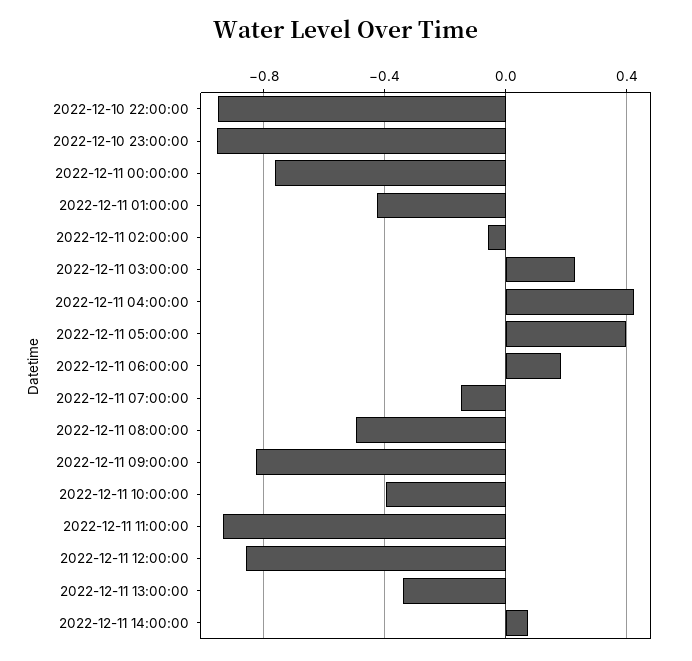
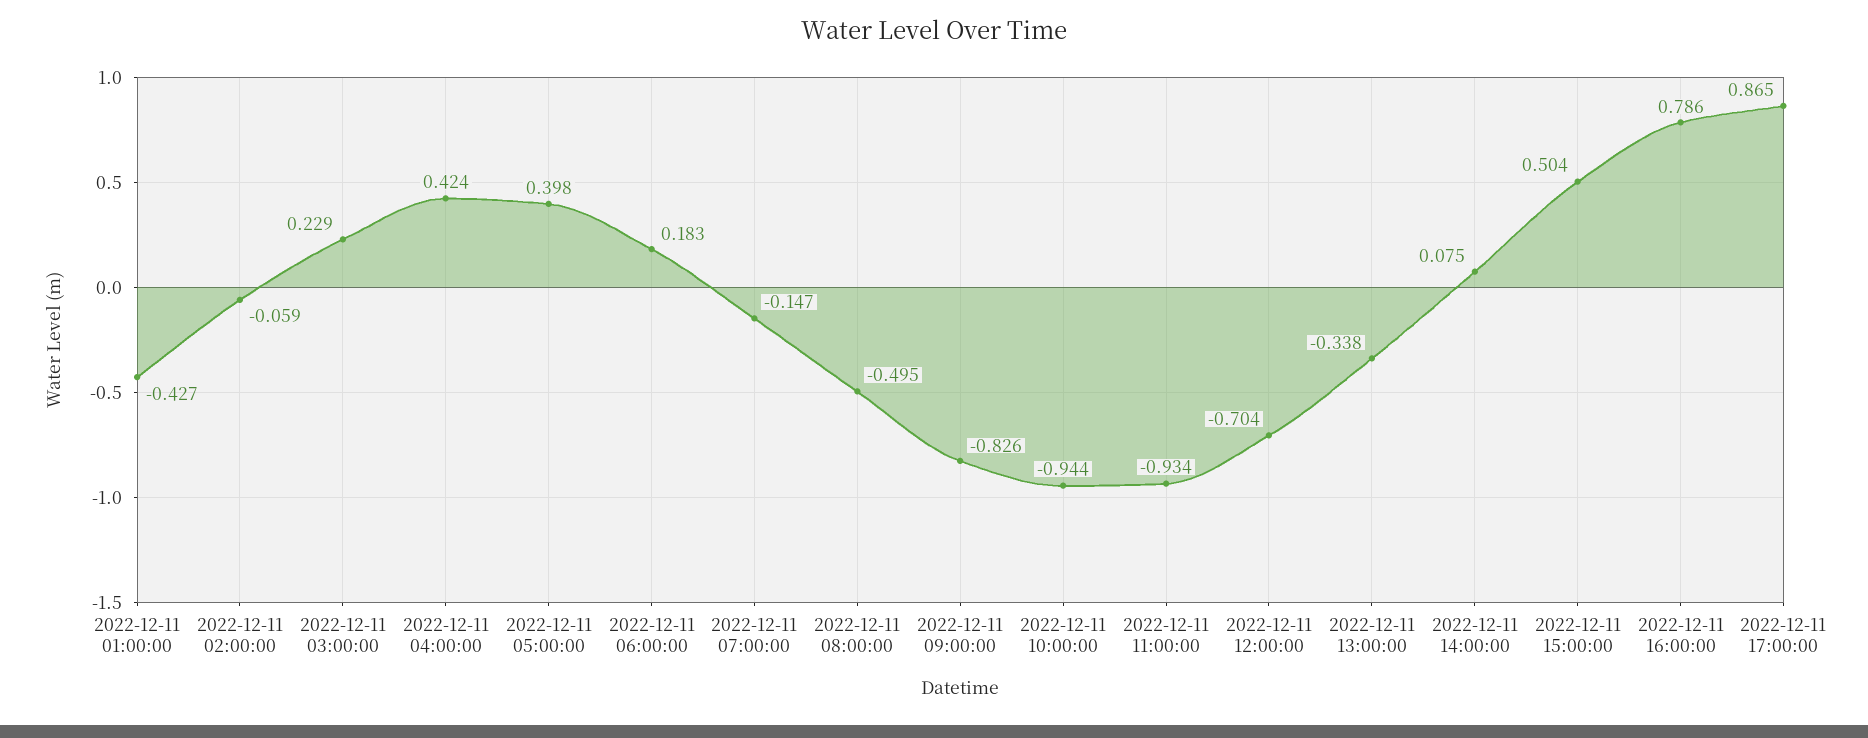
2022-12-10 22:00:00: -0.95 -> none
2022-12-10 23:00:00: -0.95 -> none
2022-12-11 00:00:00: -0.75 -> none
2022-12-11 10:00:00: -0.4 -> -0.944
2022-12-11 12:00:00: -0.85 -> -0.704
2022-12-11 15:00:00: none -> 0.504
2022-12-11 16:00:00: none -> 0.786
2022-12-11 17:00:00: none -> 0.865

